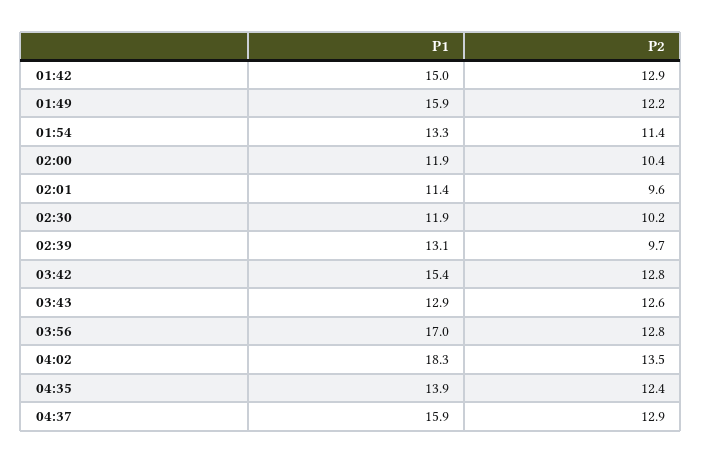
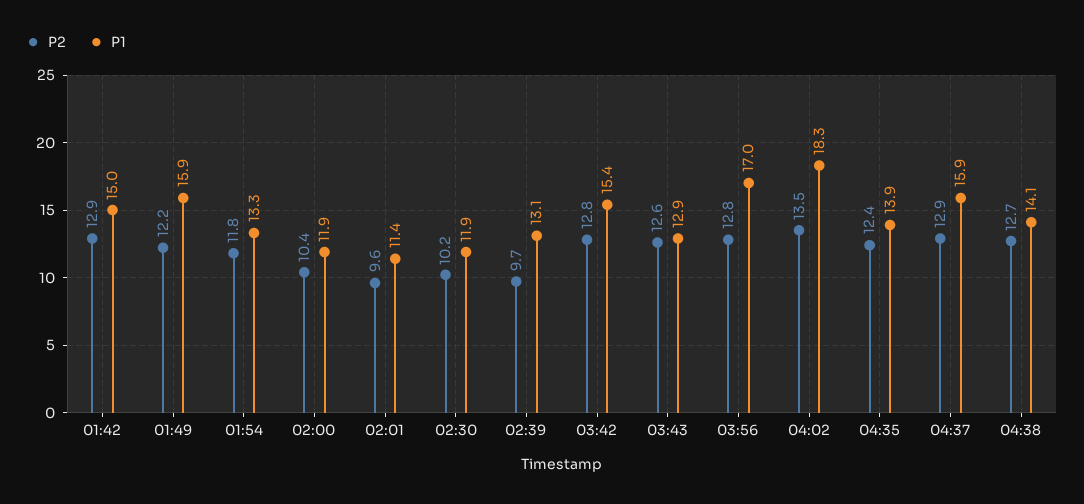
P2, 01:54: 11.4 -> 11.8
P2, 04:38: none -> 12.7
P1, 04:38: none -> 14.1

